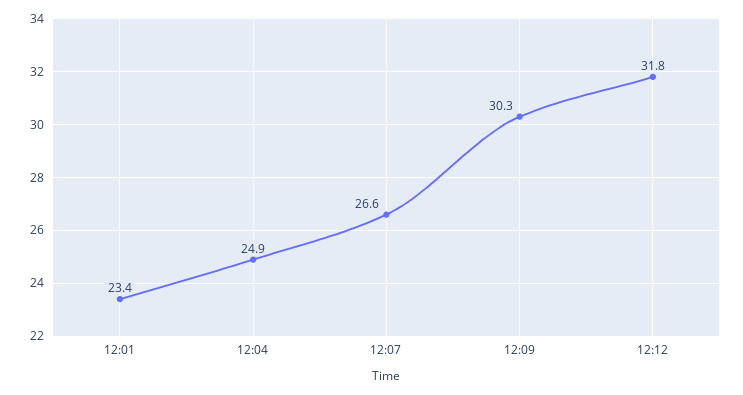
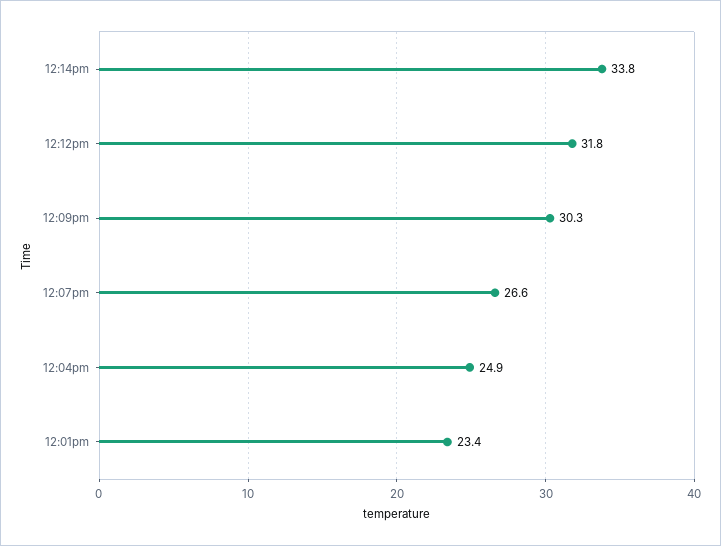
12:14pm: none -> 33.8

